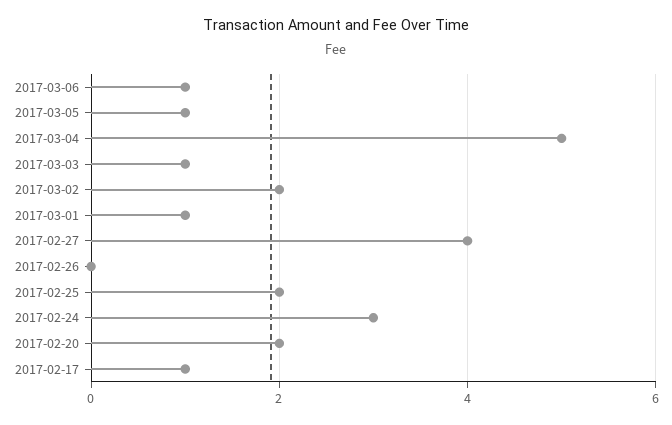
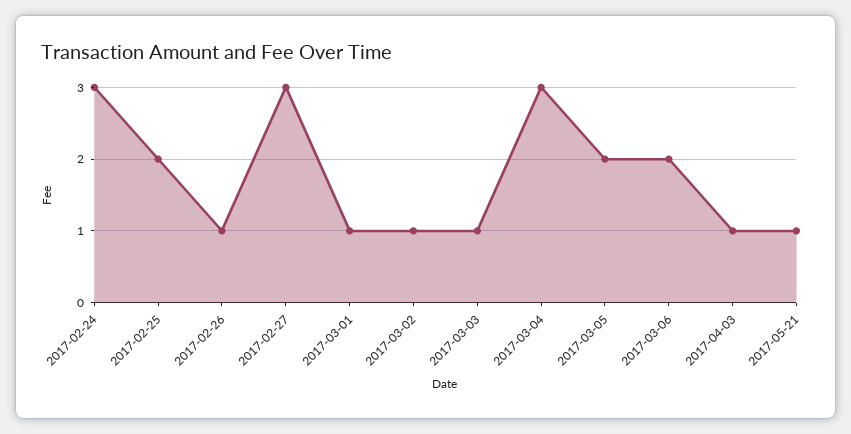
2017-03-06: 1 -> 2
2017-03-05: 1 -> 2
2017-03-04: 5 -> 3
2017-03-02: 2 -> 1
2017-02-27: 4 -> 3
2017-02-26: 0 -> 1
2017-02-20: 2 -> none
2017-02-17: 1 -> none
2017-04-03: none -> 1
2017-05-21: none -> 1

